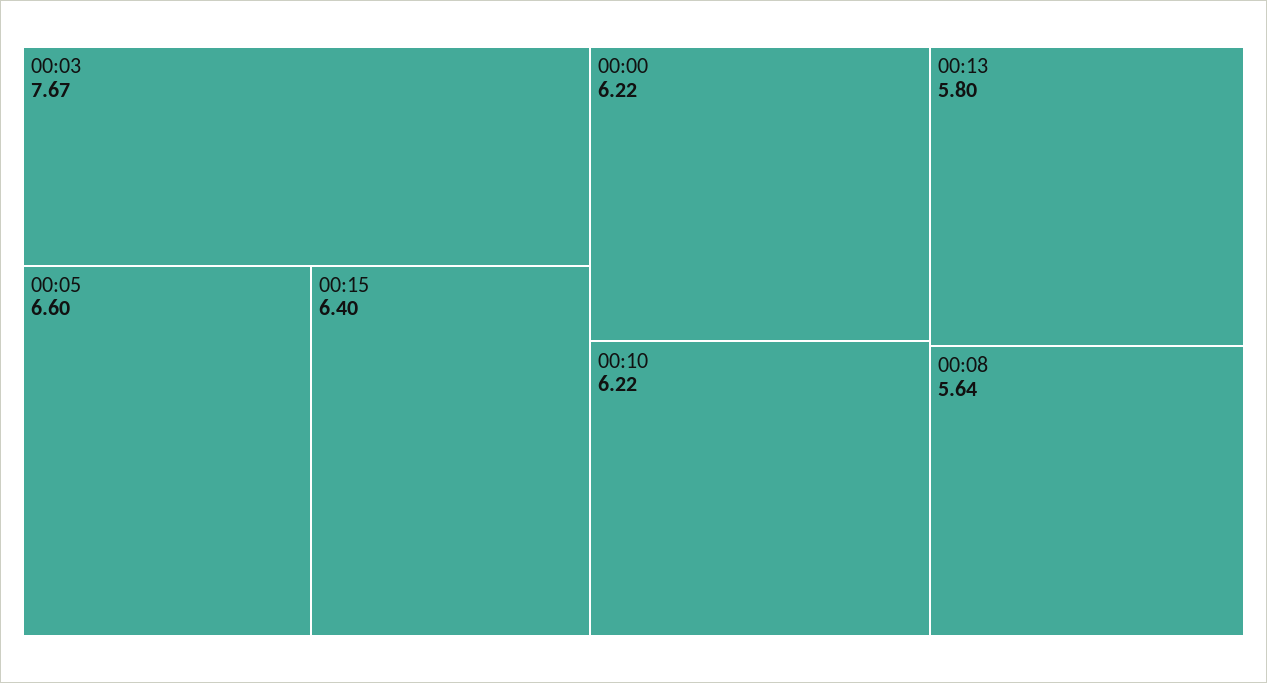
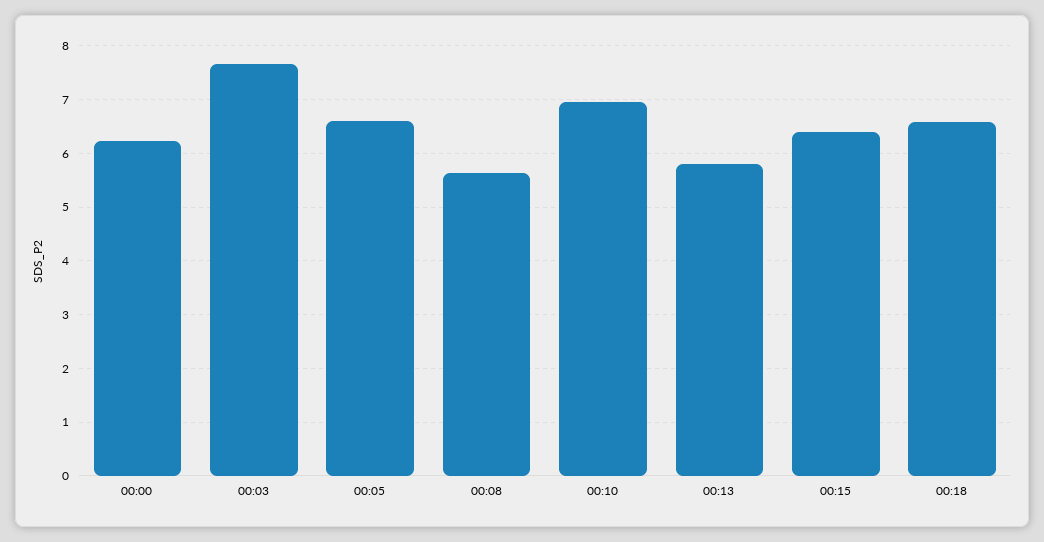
00:10: 6.22 -> 7
00:18: none -> 6.6

